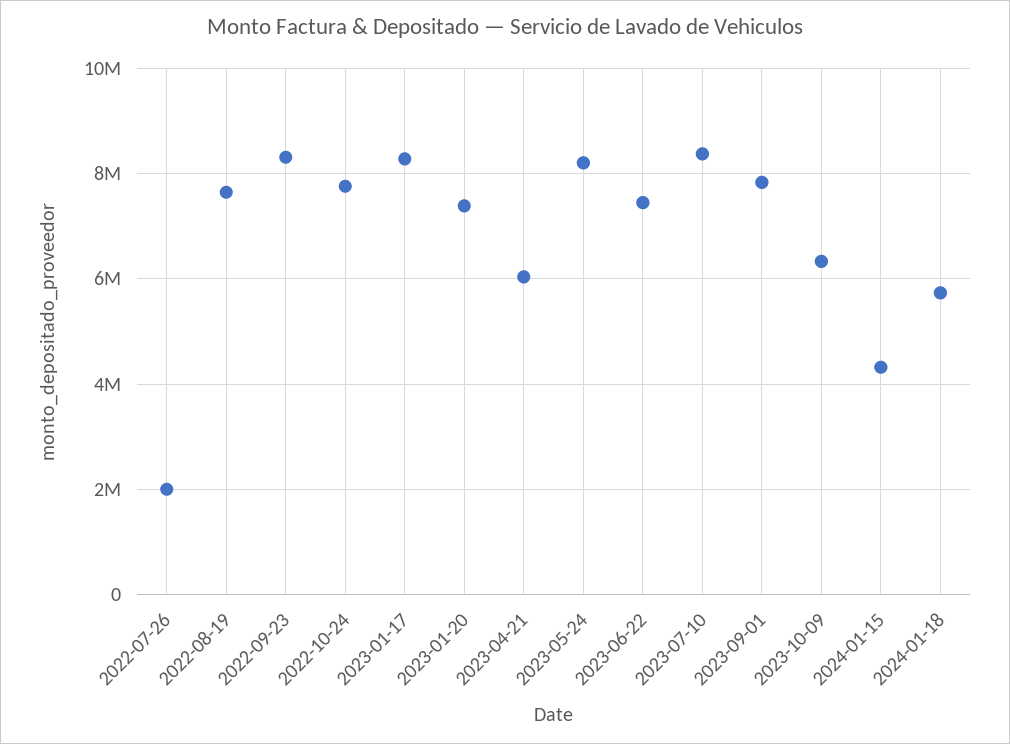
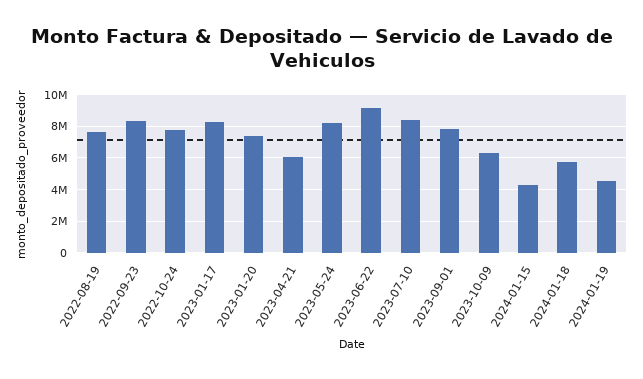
2022-07-26: 2000000 -> none
2023-06-22: 7400000 -> 9000000
2024-01-19: none -> 4500000

